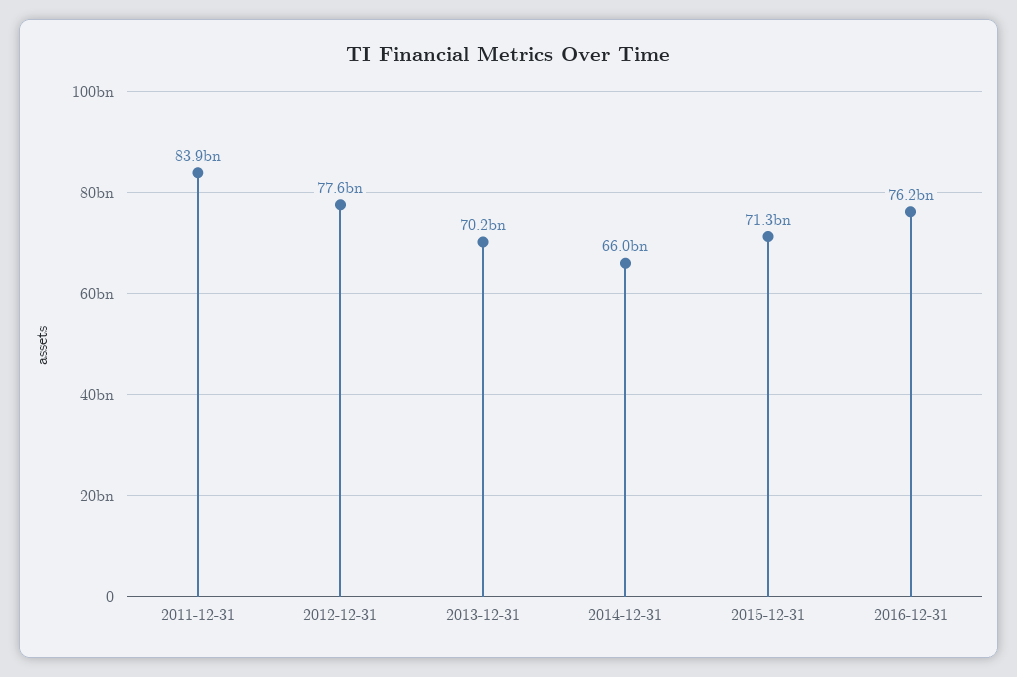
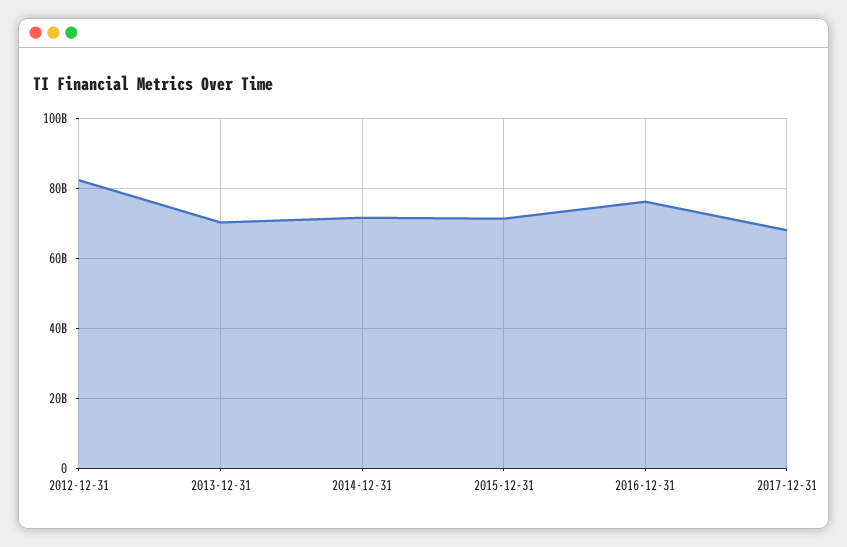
2011-12-31: 83900000000 -> none
2012-12-31: 77600000000 -> 82000000000
2014-12-31: 66000000000 -> 72000000000
2017-12-31: none -> 68000000000

